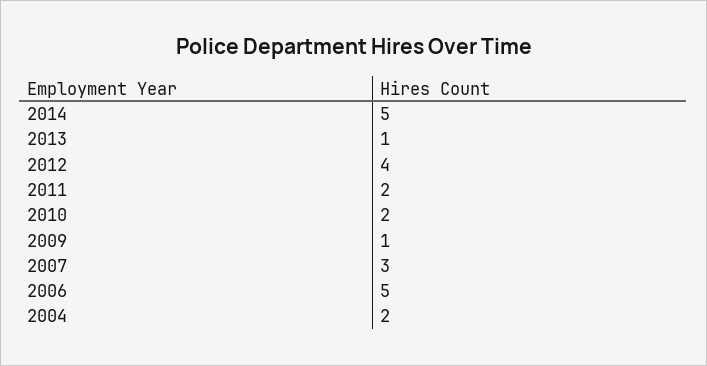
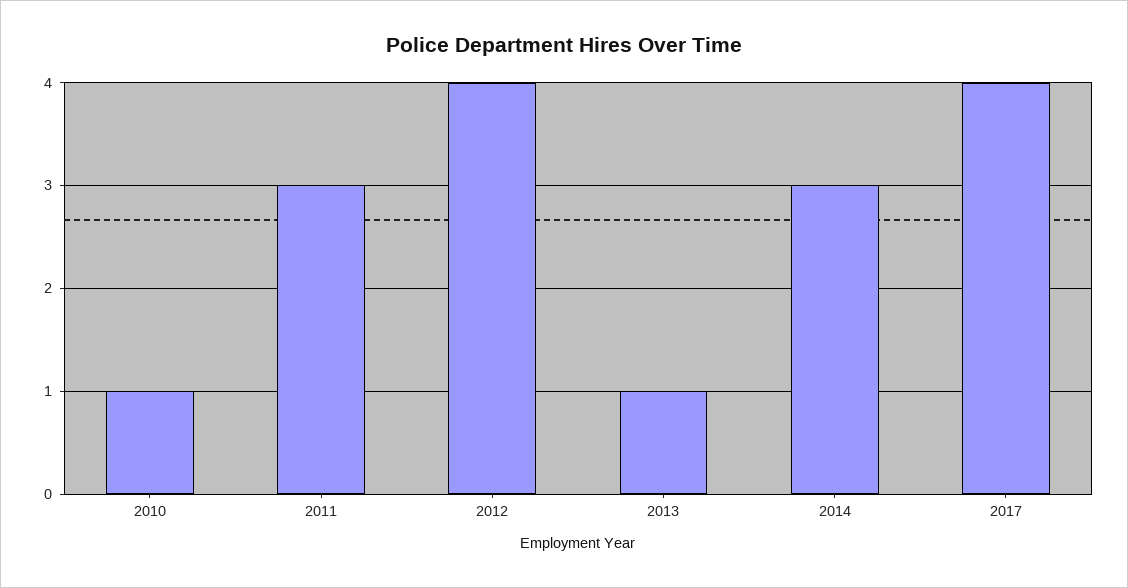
2014: 5 -> 3
2011: 2 -> 3
2010: 2 -> 1
2009: 1 -> none
2007: 3 -> none
2006: 5 -> none
2004: 2 -> none
2017: none -> 4

